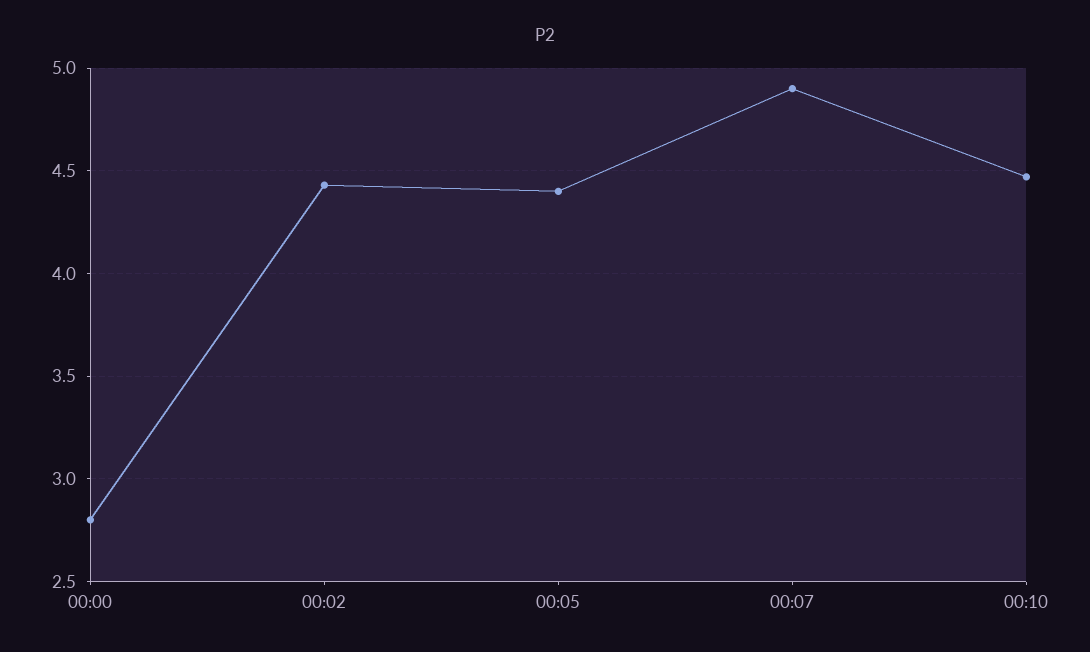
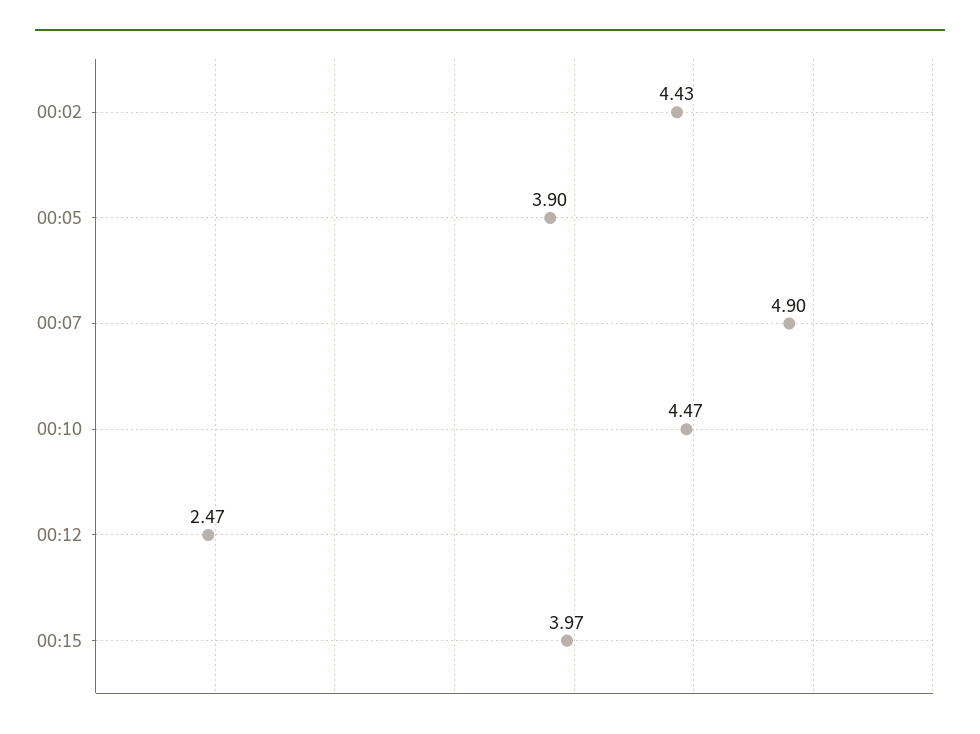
00:00: 2.8 -> none
00:05: 4.4 -> 3.9
00:12: none -> 2.47
00:15: none -> 3.97

